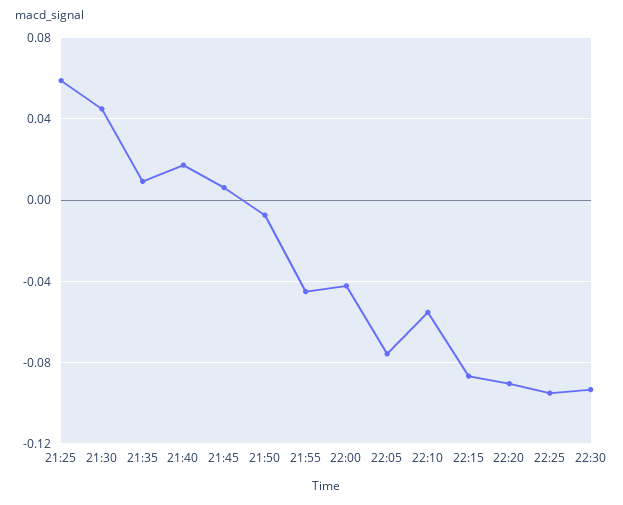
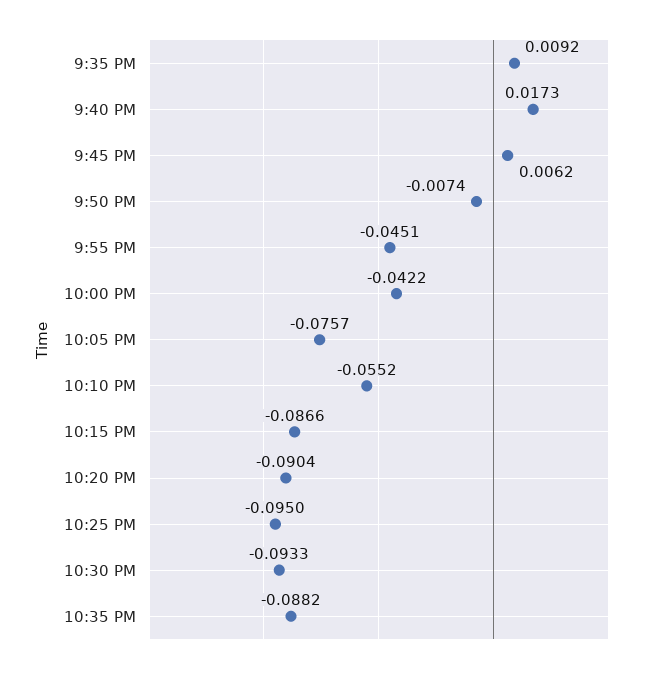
21:25: 0.06 -> none
21:30: 0.045 -> none
10:35 PM: none -> -0.0882

